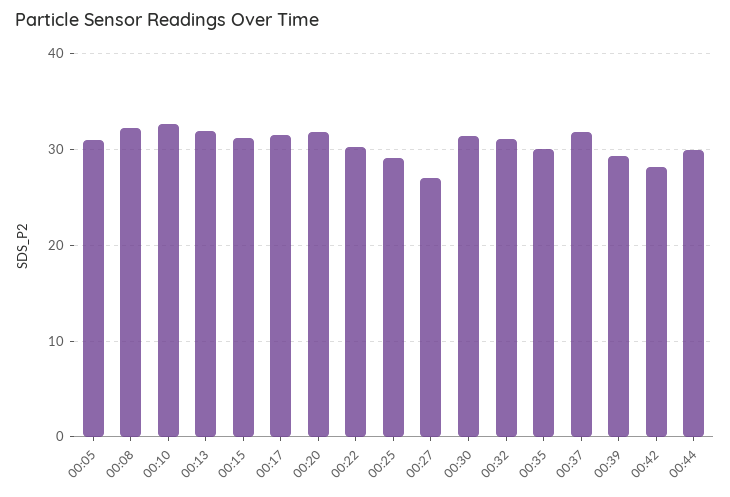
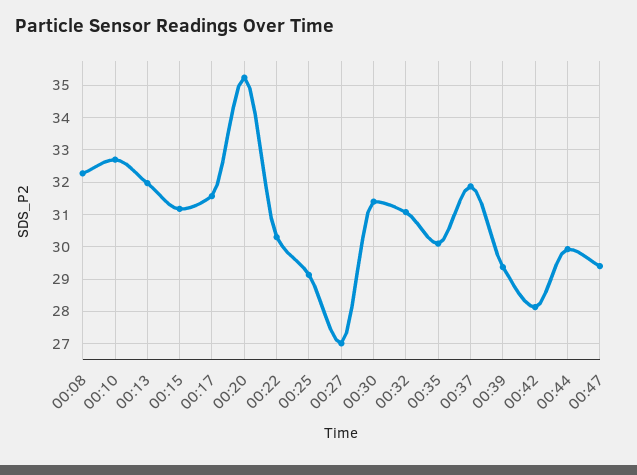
00:05: 31 -> none
00:20: 32 -> 35.2
00:47: none -> 29.4

